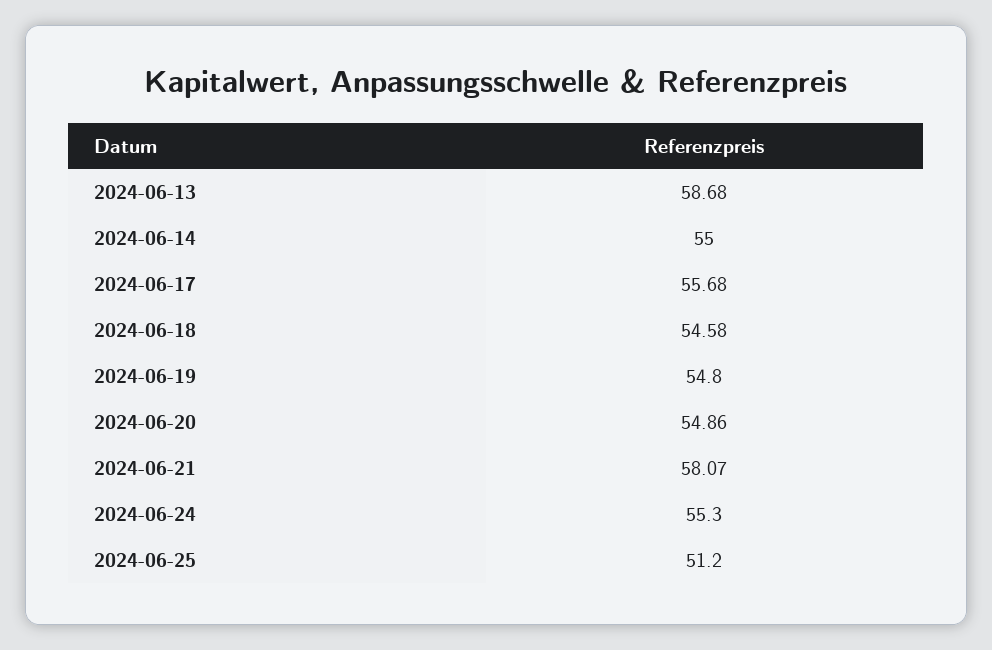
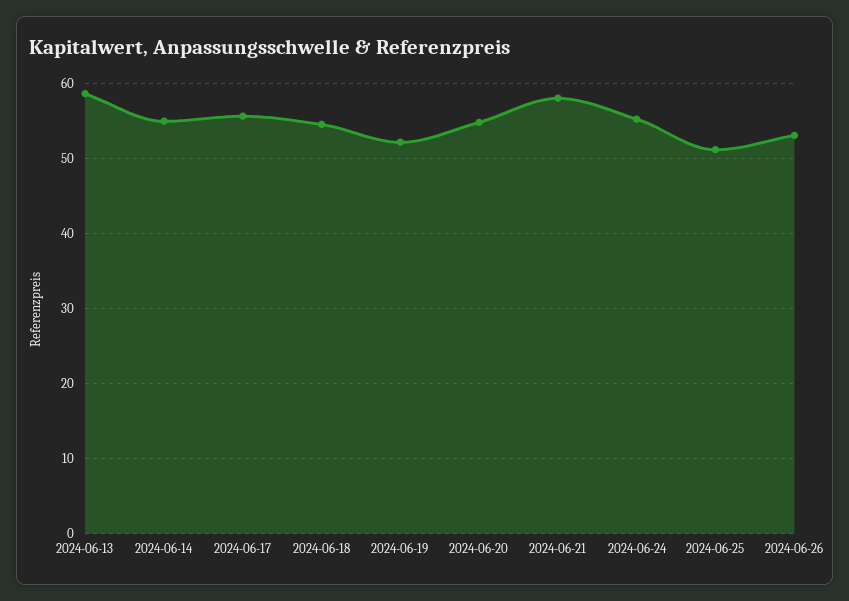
2024-06-19: 54.8 -> 52
2024-06-26: none -> 53

